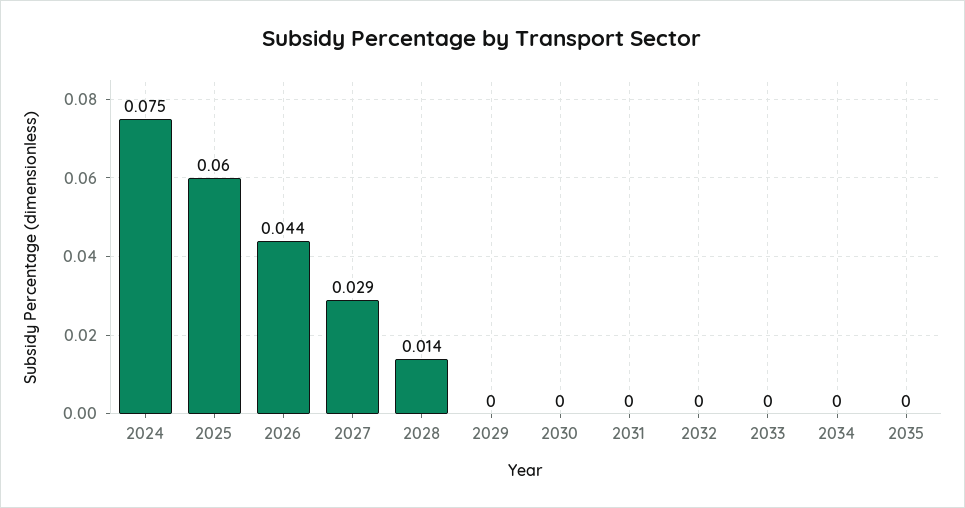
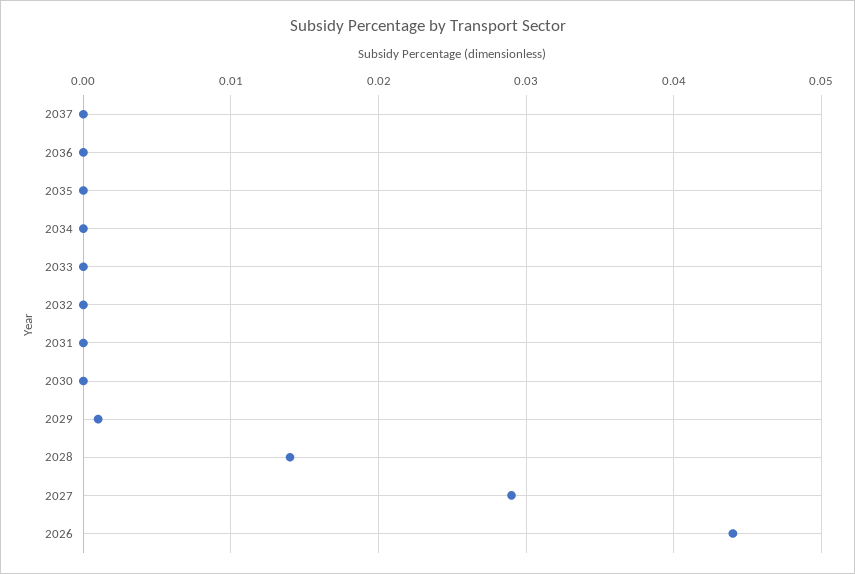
2024: 0.075 -> none
2025: 0.06 -> none
2029: 0 -> 0.001
2037: none -> 0
2036: none -> 0

